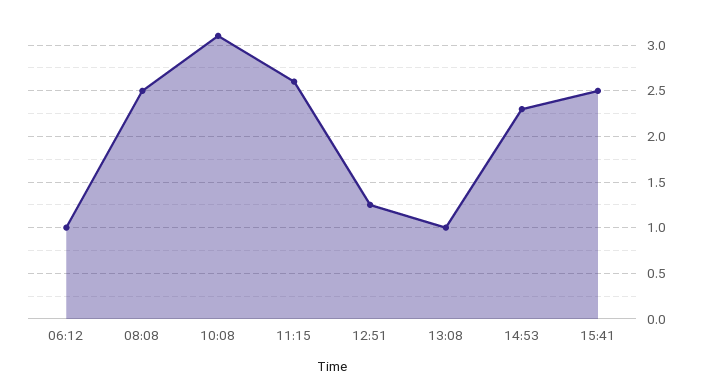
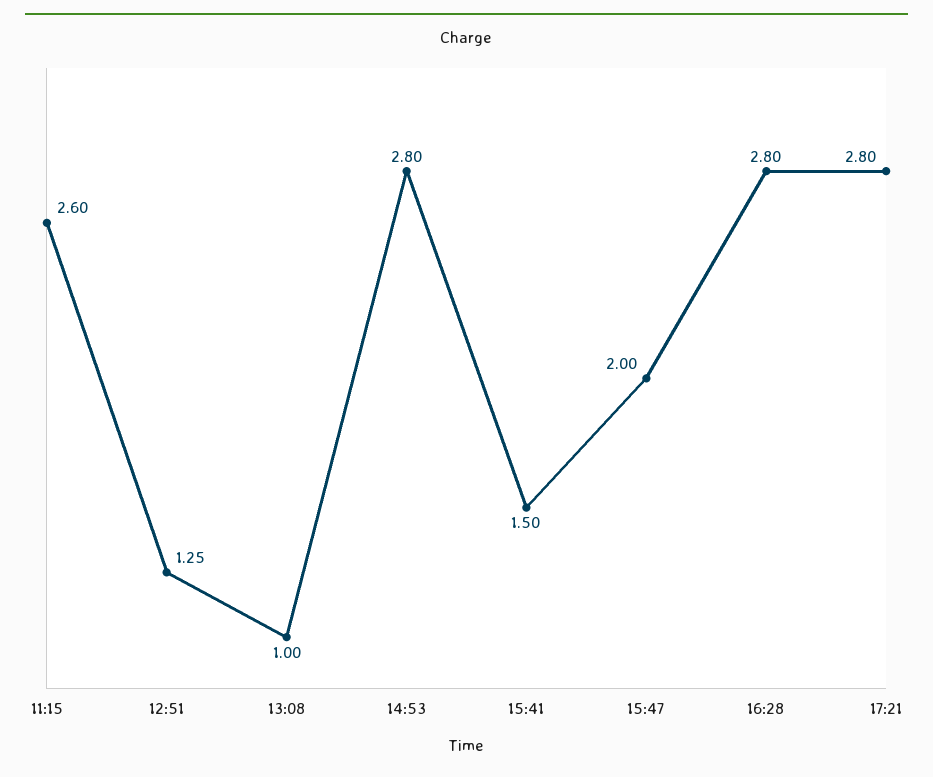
06:12: 1 -> none
08:08: 2.5 -> none
10:08: 3.1 -> none
14:53: 2.3 -> 2.8
15:41: 2.5 -> 1.5
15:47: none -> 2
16:28: none -> 2.8
17:21: none -> 2.8

